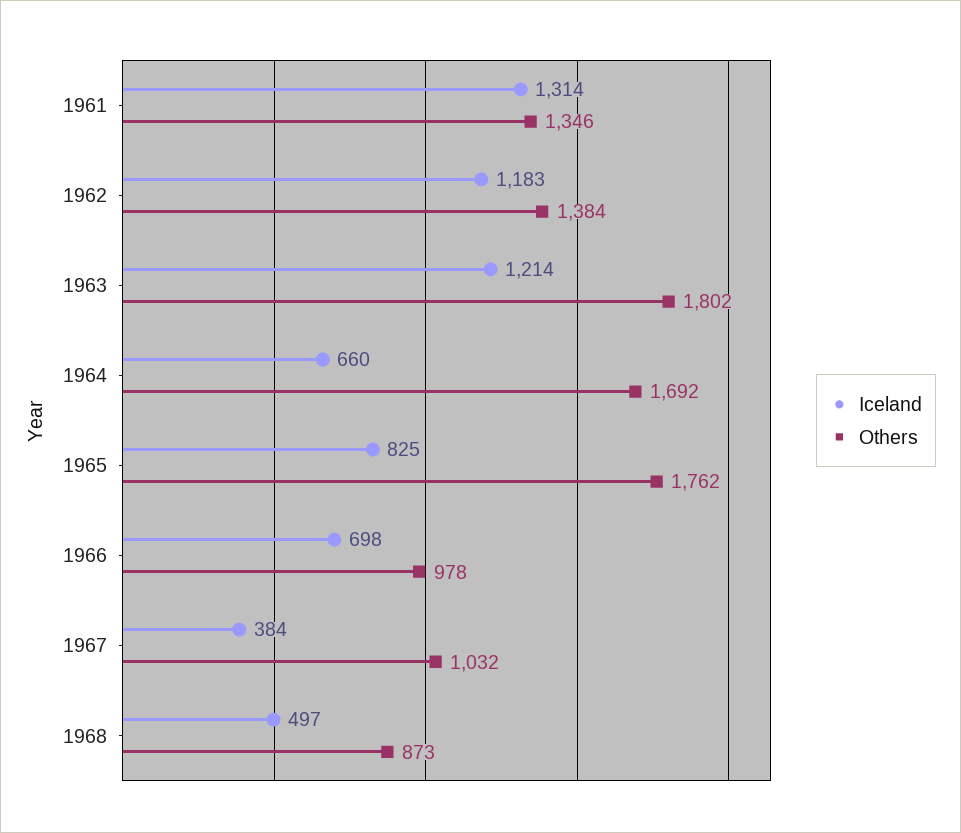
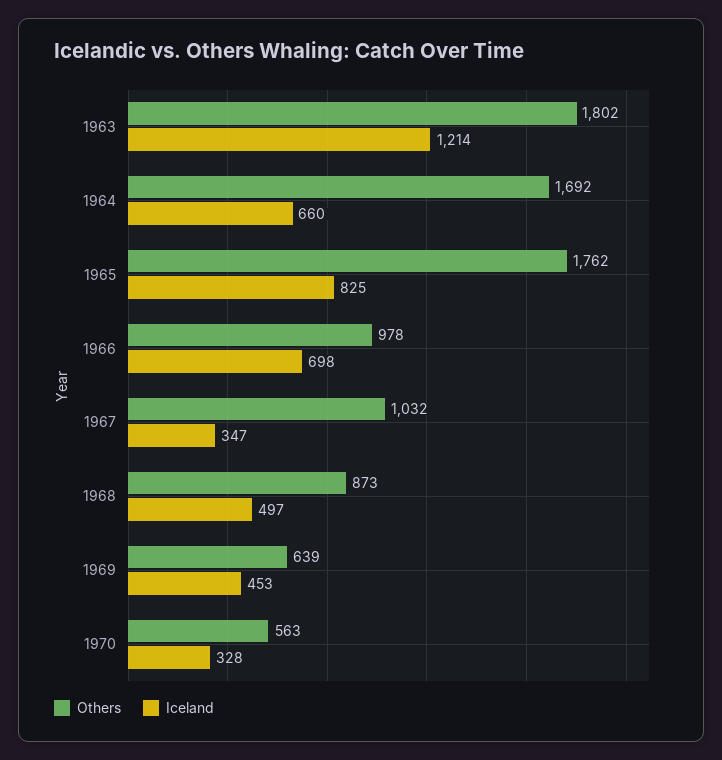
Iceland, 1961: 1314 -> none
Others, 1961: 1346 -> none
Iceland, 1962: 1183 -> none
Others, 1962: 1384 -> none
Iceland, 1967: 384 -> 347
Others, 1969: none -> 639
Iceland, 1969: none -> 453
Others, 1970: none -> 563
Iceland, 1970: none -> 328

